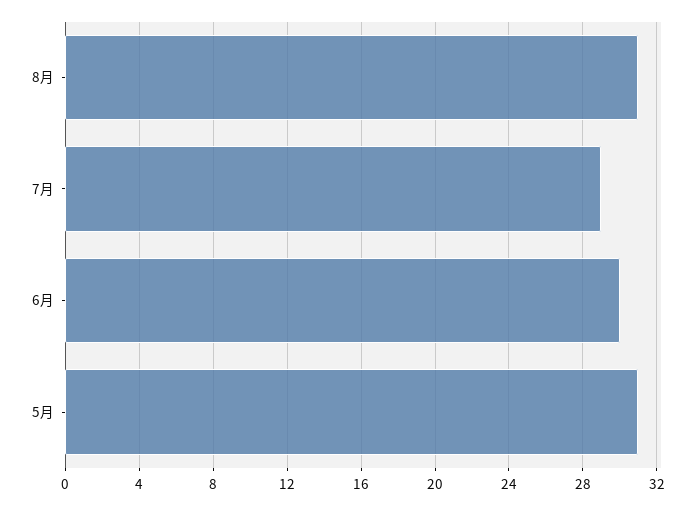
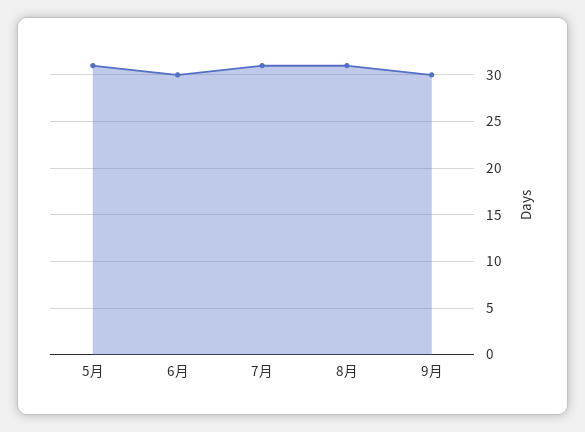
7月: 29 -> 31
9月: none -> 30

